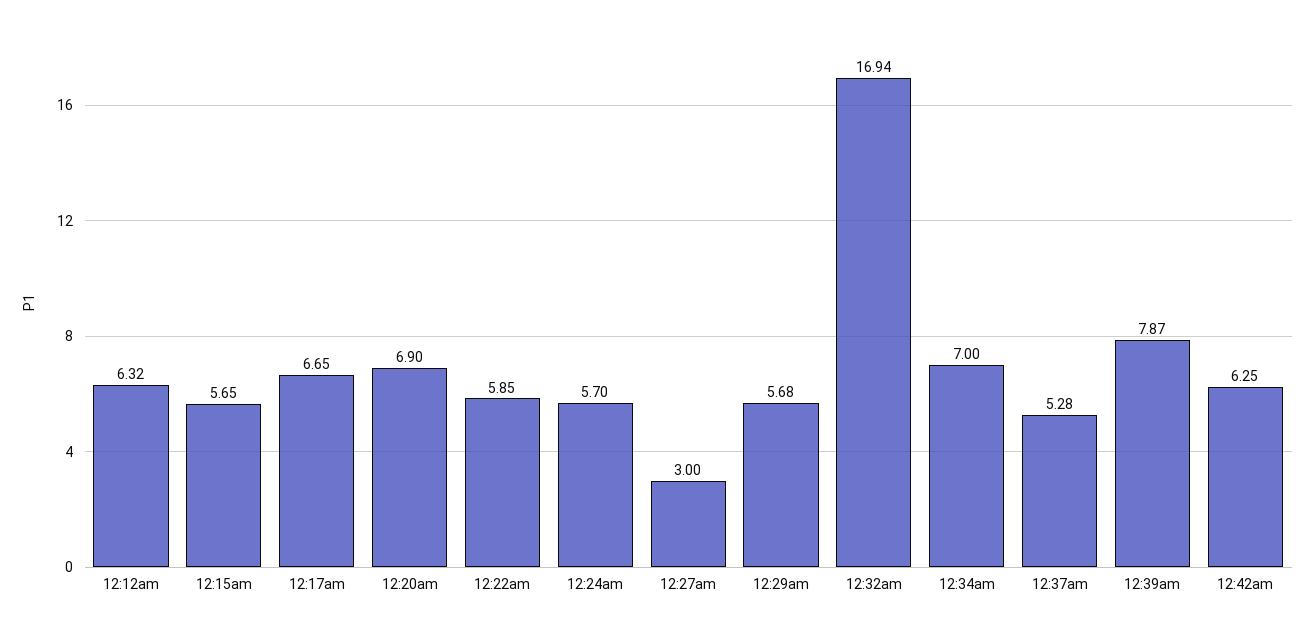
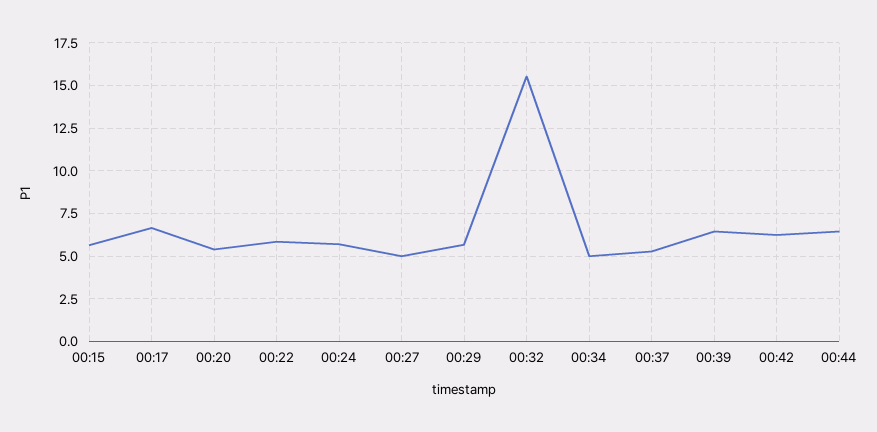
12:12am: 6.32 -> none
12:20am: 6.9 -> 5.5
12:27am: 3 -> 5
12:32am: 16.94 -> 15.5
12:34am: 7 -> 5
12:39am: 7.87 -> 6.5
00:44: none -> 6.5

